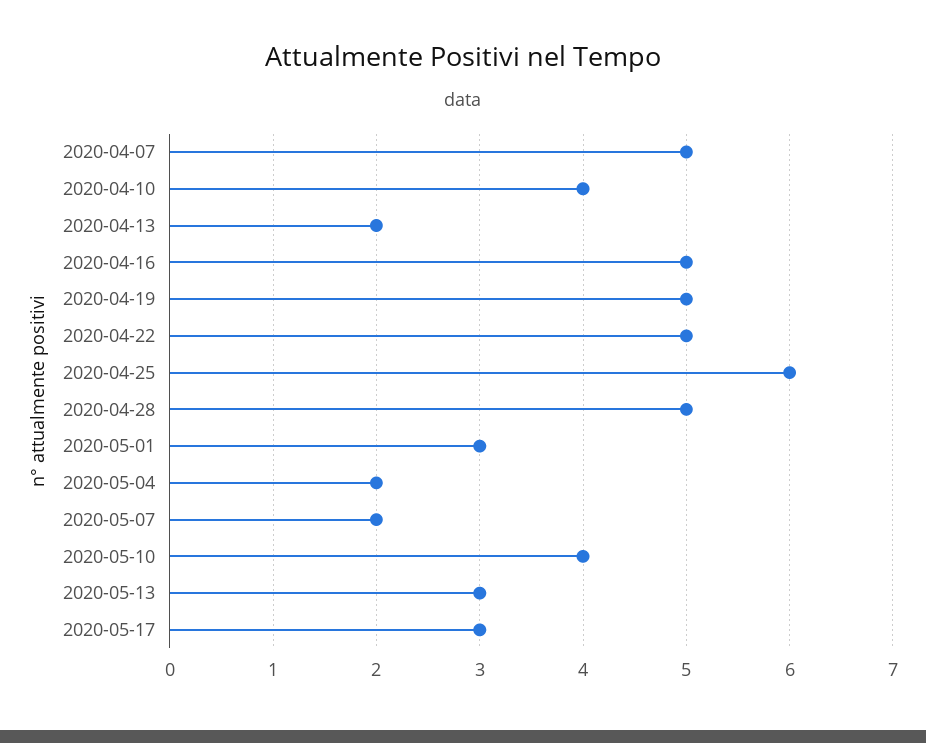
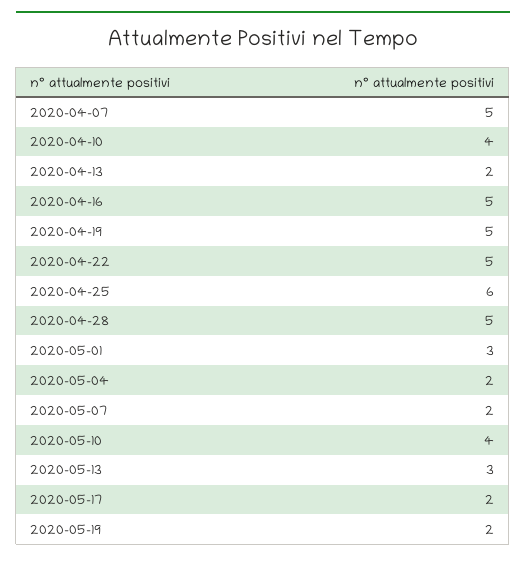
2020-05-17: 3 -> 2
2020-05-19: none -> 2

